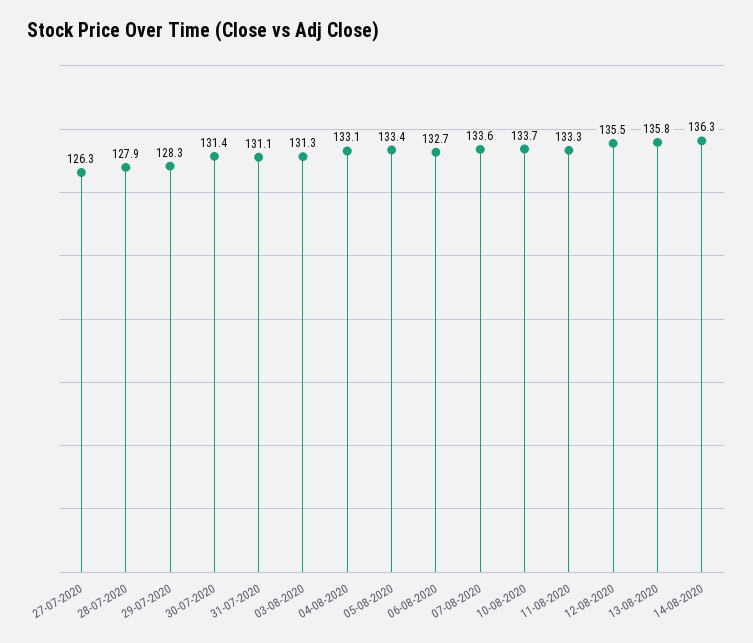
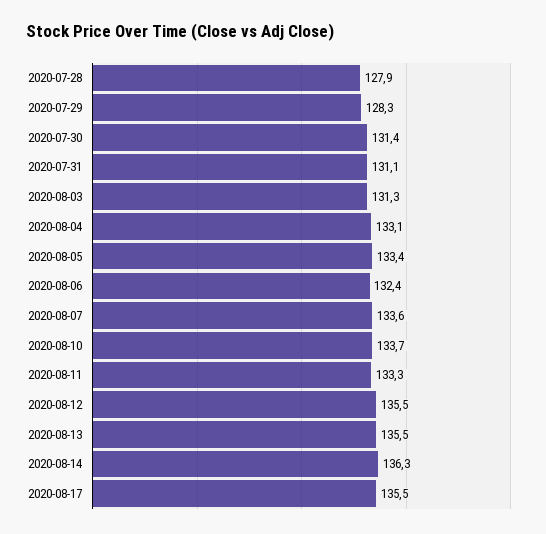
27-07-2020: 126.3 -> none
06-08-2020: 132.7 -> 132.4
13-08-2020: 135.8 -> 135.5
2020-08-17: none -> 135.5

